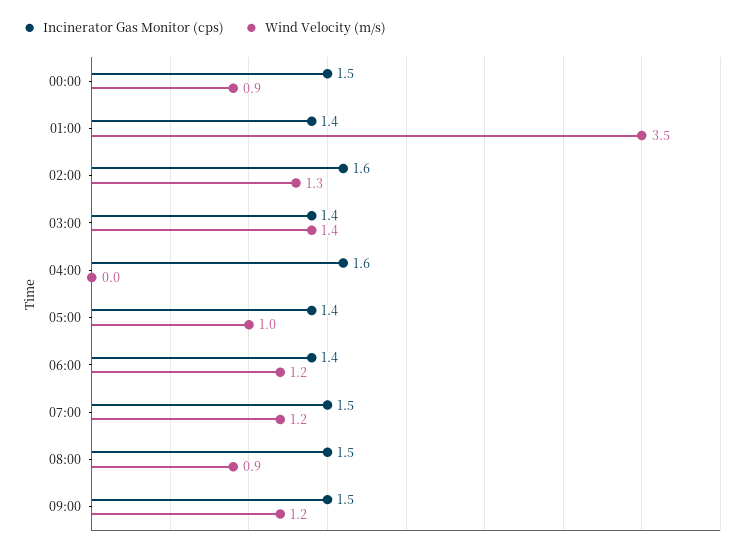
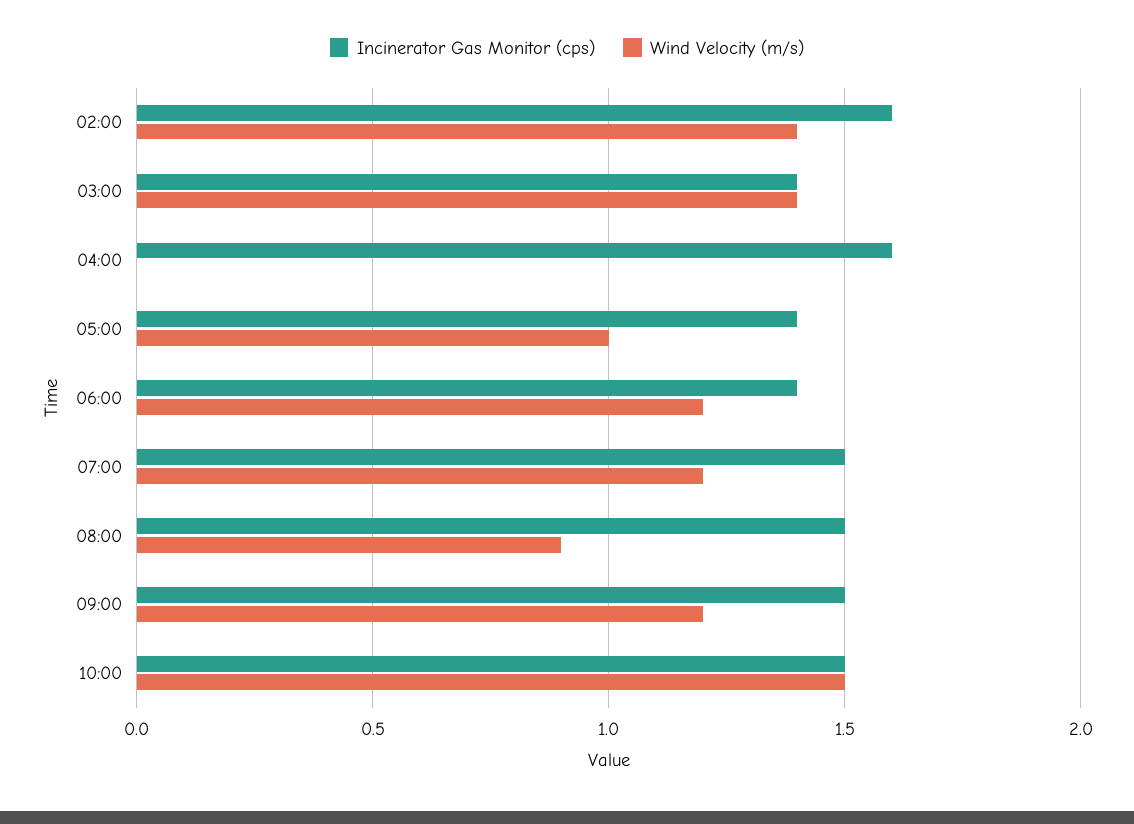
Incinerator Gas Monitor (cps), 00:00: 1.5 -> none
Wind Velocity (m/s), 00:00: 0.9 -> none
Incinerator Gas Monitor (cps), 01:00: 1.4 -> none
Wind Velocity (m/s), 01:00: 3.5 -> none
Wind Velocity (m/s), 02:00: 1.3 -> 1.4
Incinerator Gas Monitor (cps), 10:00: none -> 1.5
Wind Velocity (m/s), 10:00: none -> 1.5

